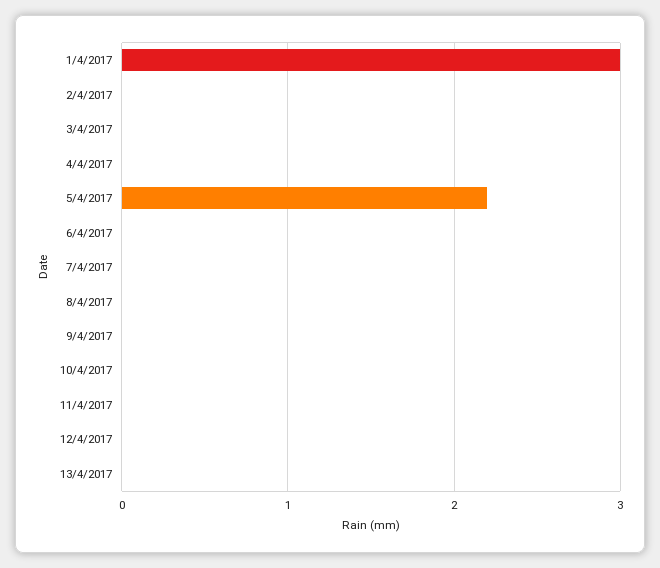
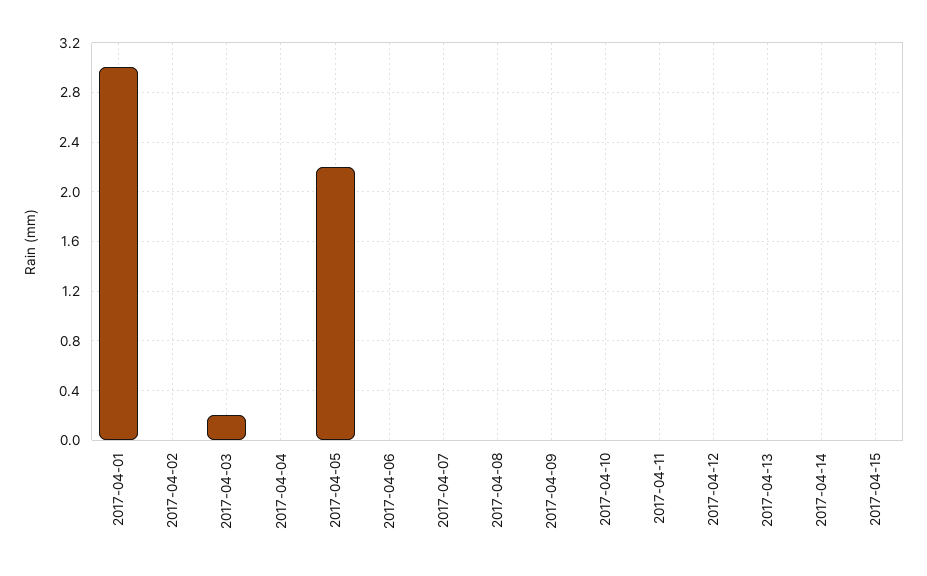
3/4/2017: 0 -> 0.2
2017-04-14: none -> 0
2017-04-15: none -> 0

